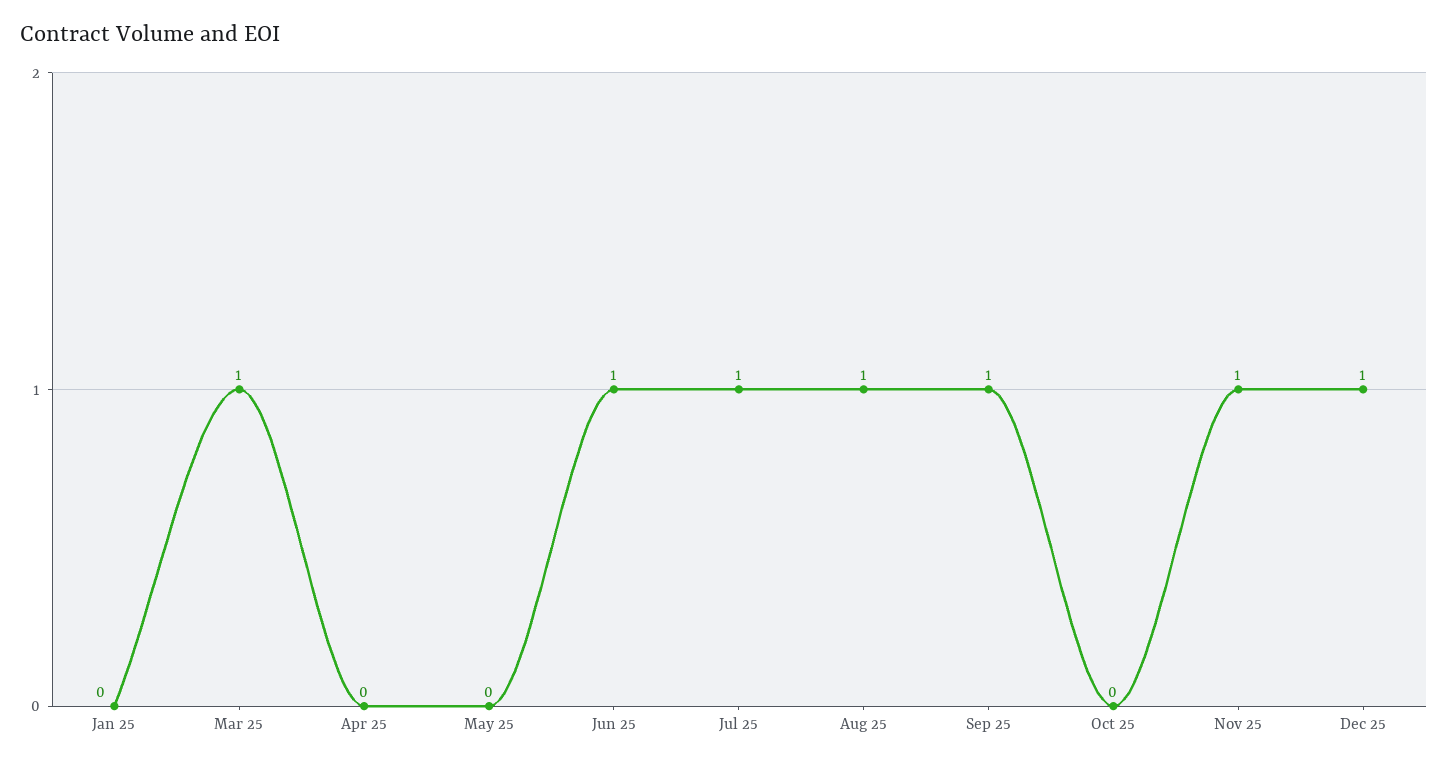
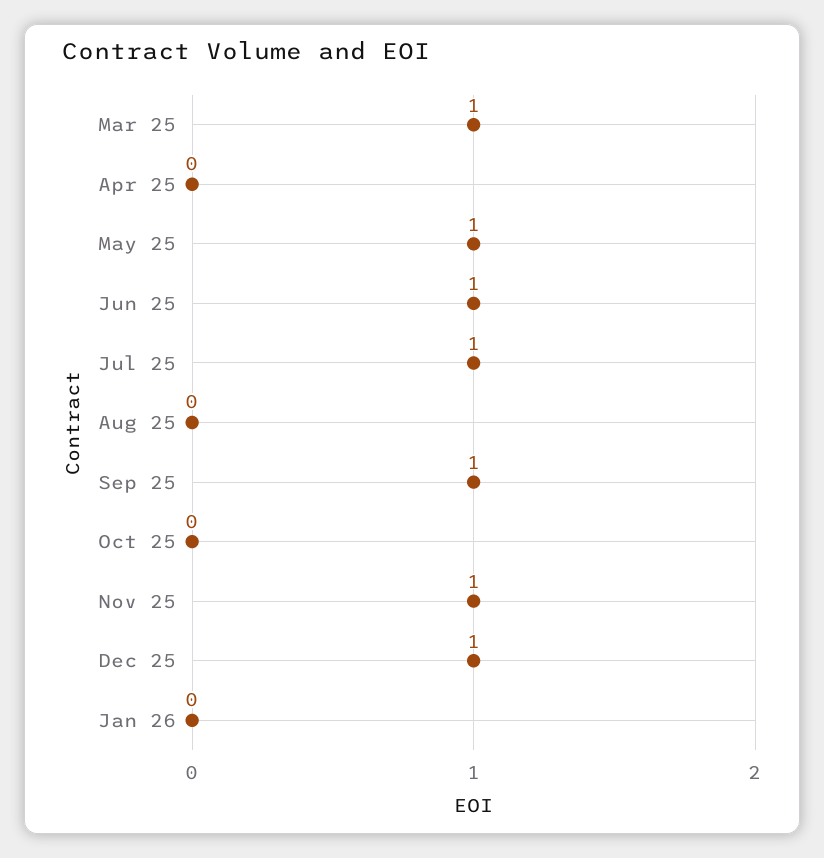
Jan 25: 0 -> none
May 25: 0 -> 1
Aug 25: 1 -> 0
Jan 26: none -> 0

